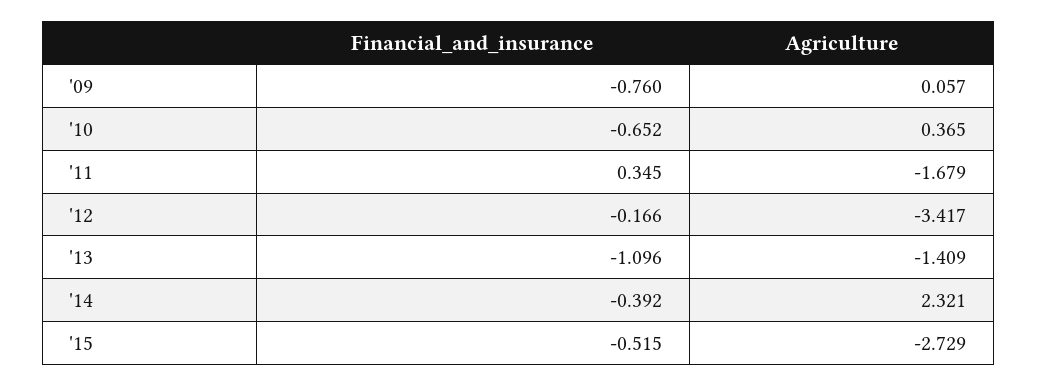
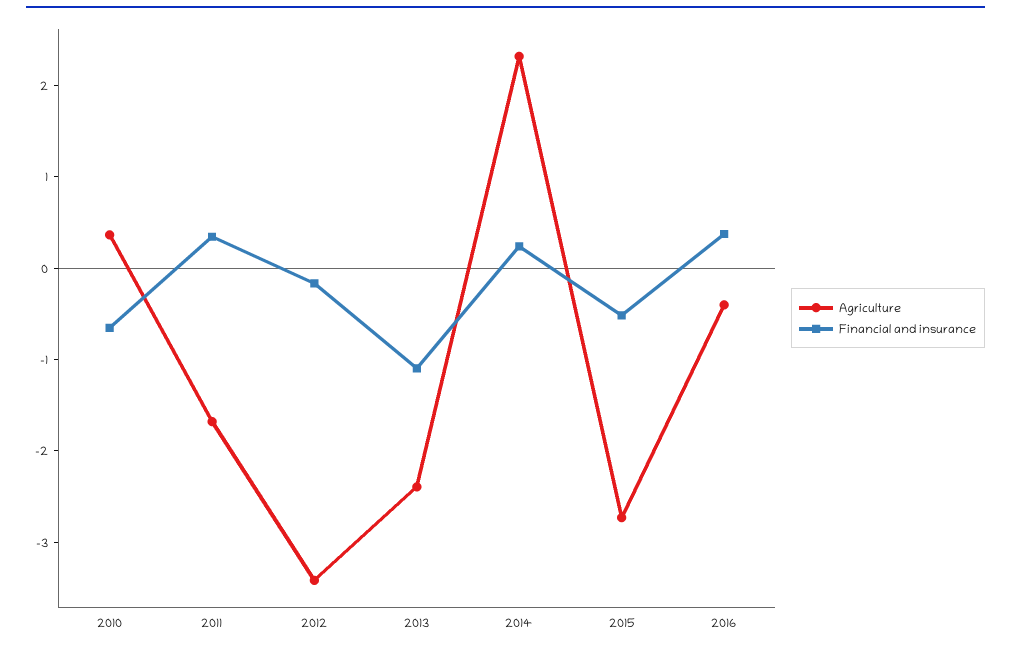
Financial_and_insurance, '09: -0.76 -> none
Agriculture, '09: 0.057 -> none
Agriculture, '13: -1.409 -> -2.4
Financial_and_insurance, '14: -0.392 -> 0.2
Agriculture, 2016: none -> -0.4
Financial_and_insurance, 2016: none -> 0.4

